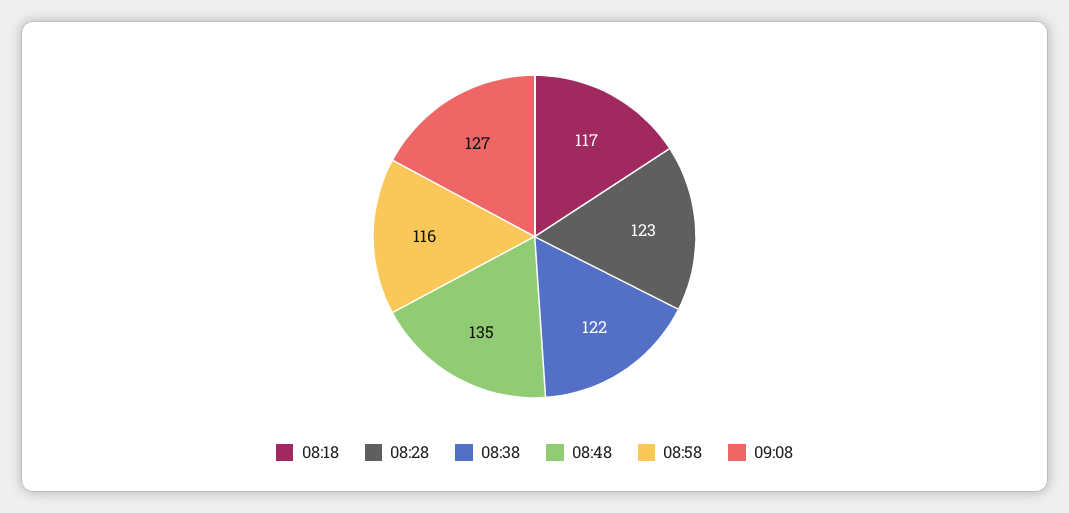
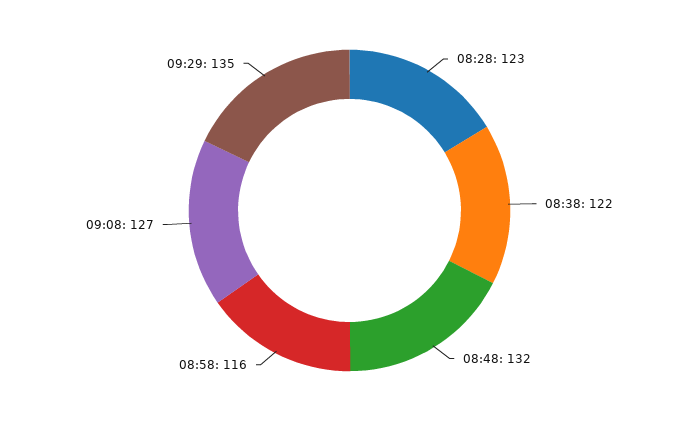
08:18: 117 -> none
08:48: 135 -> 132
09:29: none -> 135

